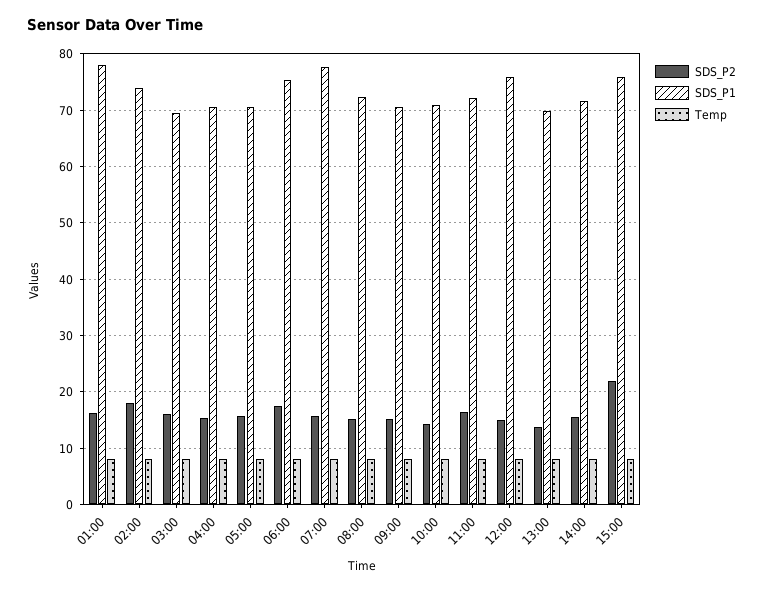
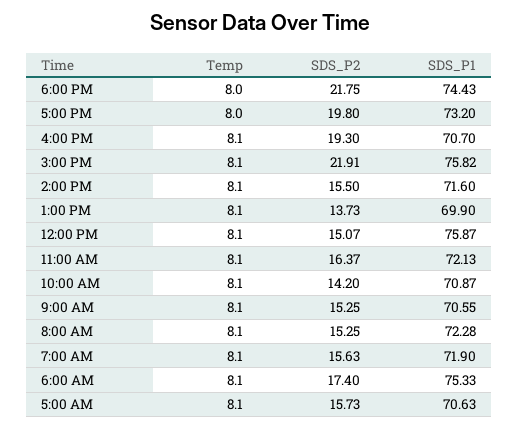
SDS_P2, 01:00: 16 -> none
SDS_P1, 01:00: 78 -> none
Temp, 01:00: 8 -> none
SDS_P2, 02:00: 18 -> none
SDS_P1, 02:00: 74 -> none
Temp, 02:00: 8 -> none
SDS_P2, 03:00: 16 -> none
SDS_P1, 03:00: 70 -> none
Temp, 03:00: 8 -> none
SDS_P2, 04:00: 16 -> none
SDS_P1, 04:00: 70 -> none
Temp, 04:00: 8 -> none
SDS_P1, 07:00: 78 -> 71.9
Temp, 6:00 PM: none -> 8
SDS_P2, 6:00 PM: none -> 21.75
SDS_P1, 6:00 PM: none -> 74.43
Temp, 5:00 PM: none -> 8
SDS_P2, 5:00 PM: none -> 19.8
SDS_P1, 5:00 PM: none -> 73.2
Temp, 4:00 PM: none -> 8.1
SDS_P2, 4:00 PM: none -> 19.3
SDS_P1, 4:00 PM: none -> 70.7

